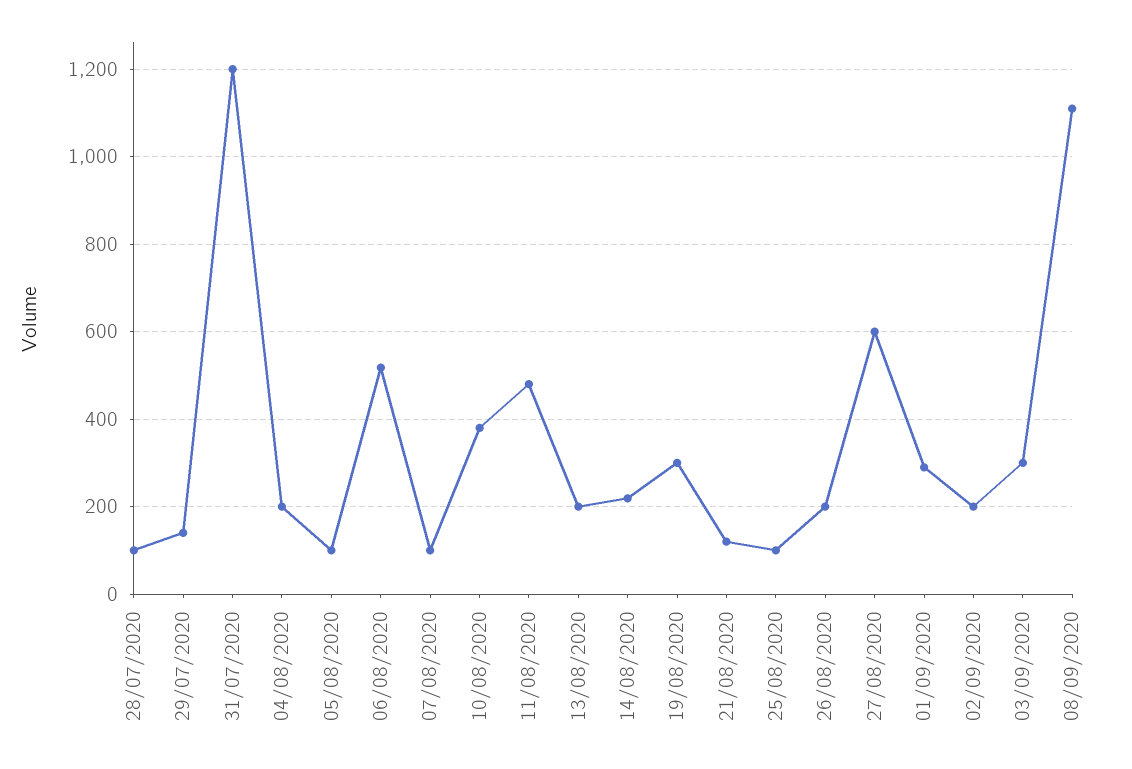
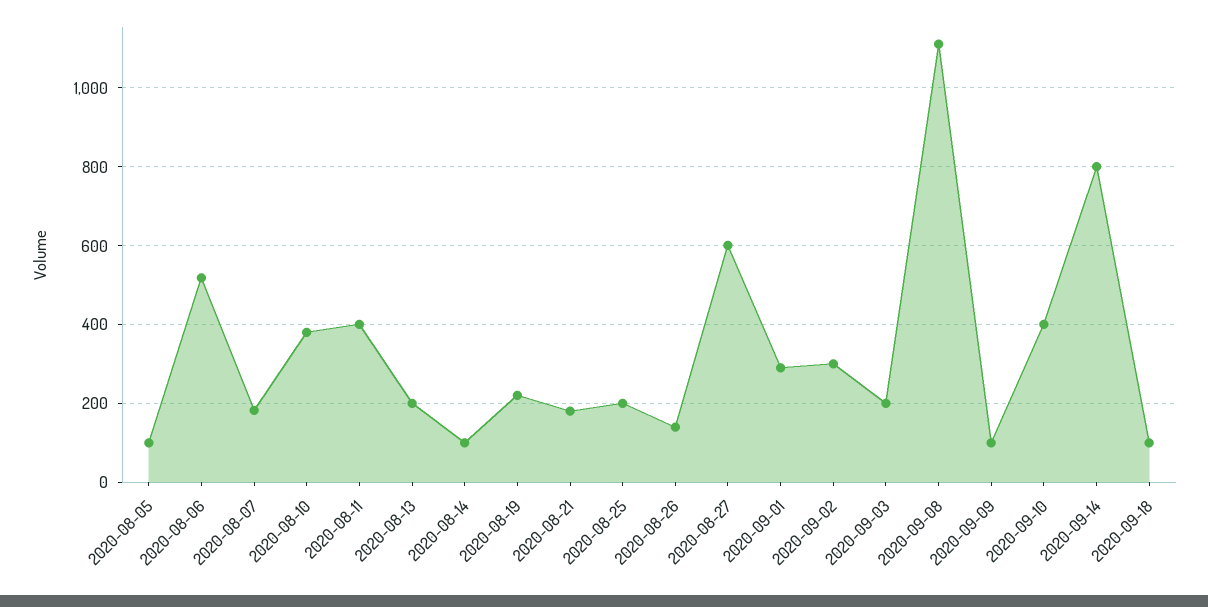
28/07/2020: 100 -> none
29/07/2020: 140 -> none
31/07/2020: 1200 -> none
04/08/2020: 200 -> none
07/08/2020: 100 -> 180
11/08/2020: 480 -> 400
14/08/2020: 220 -> 100
19/08/2020: 300 -> 220
21/08/2020: 120 -> 180
25/08/2020: 100 -> 200
26/08/2020: 200 -> 140
02/09/2020: 200 -> 300
03/09/2020: 300 -> 200
2020-09-09: none -> 100
2020-09-10: none -> 400
2020-09-14: none -> 800
2020-09-18: none -> 100

